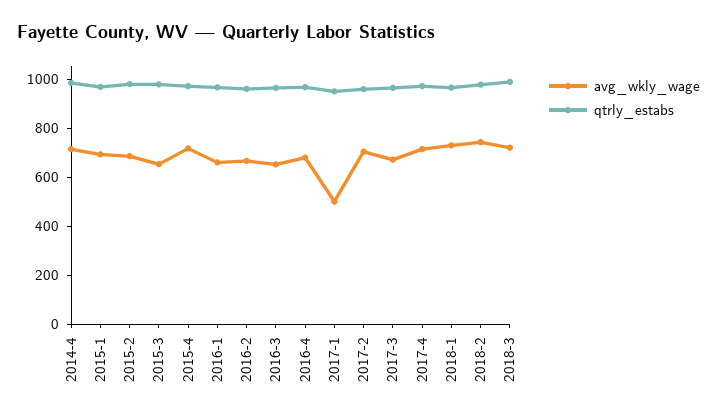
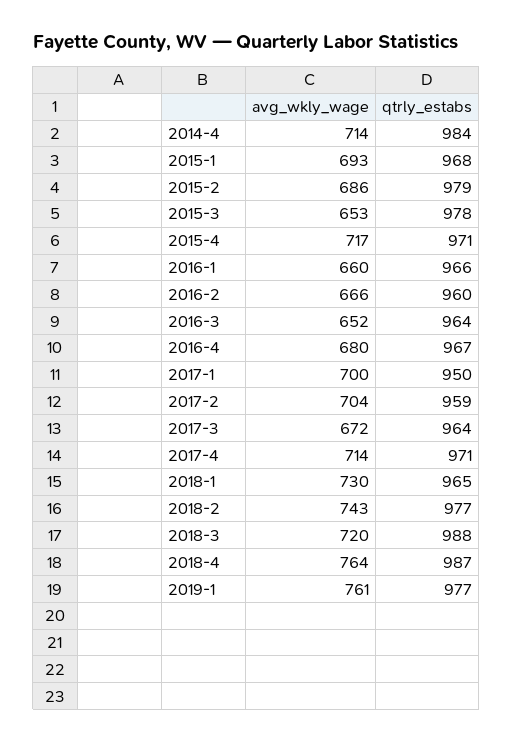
avg_wkly_wage, 2017-1: 500 -> 700
avg_wkly_wage, 2018-4: none -> 764
qtrly_estabs, 2018-4: none -> 987
avg_wkly_wage, 2019-1: none -> 761
qtrly_estabs, 2019-1: none -> 977

